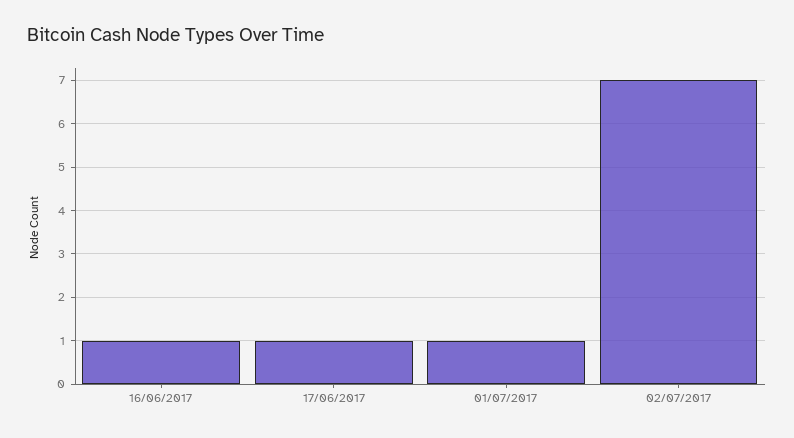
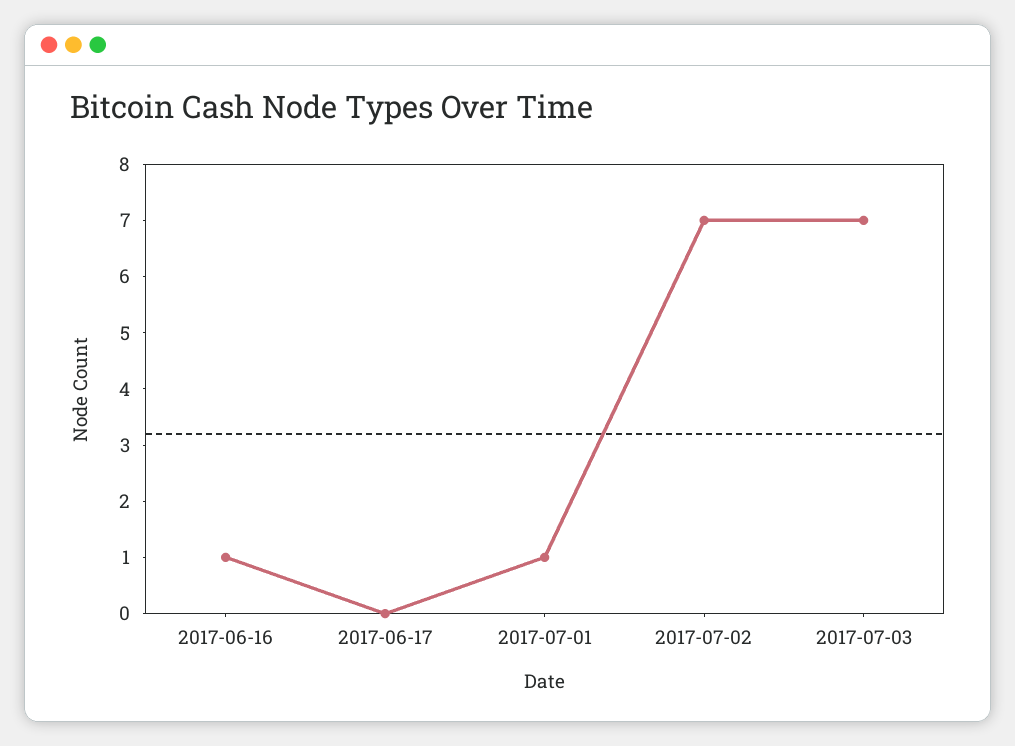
17/06/2017: 1 -> 0
2017-07-03: none -> 7

